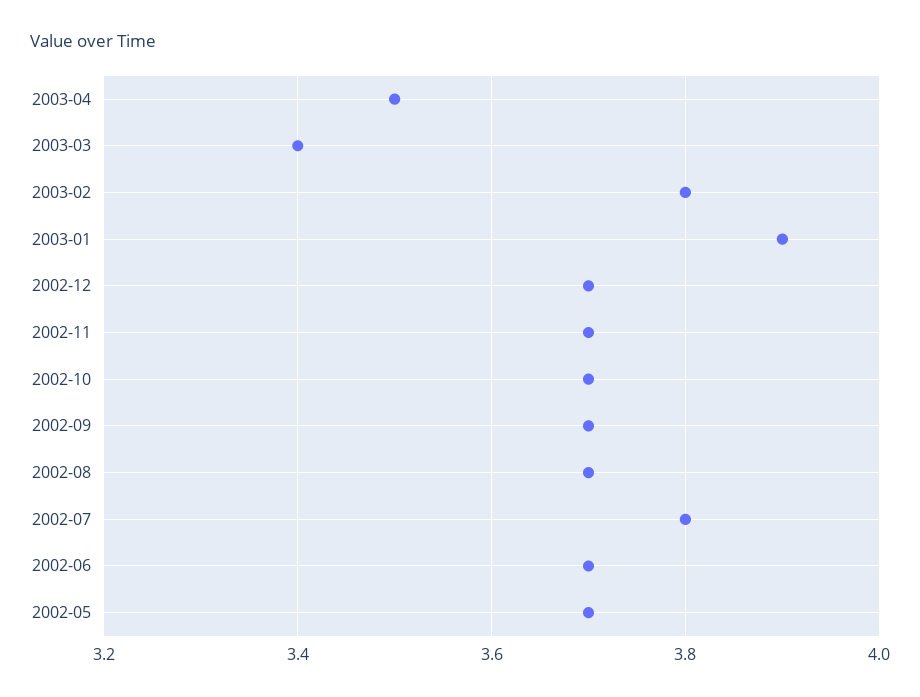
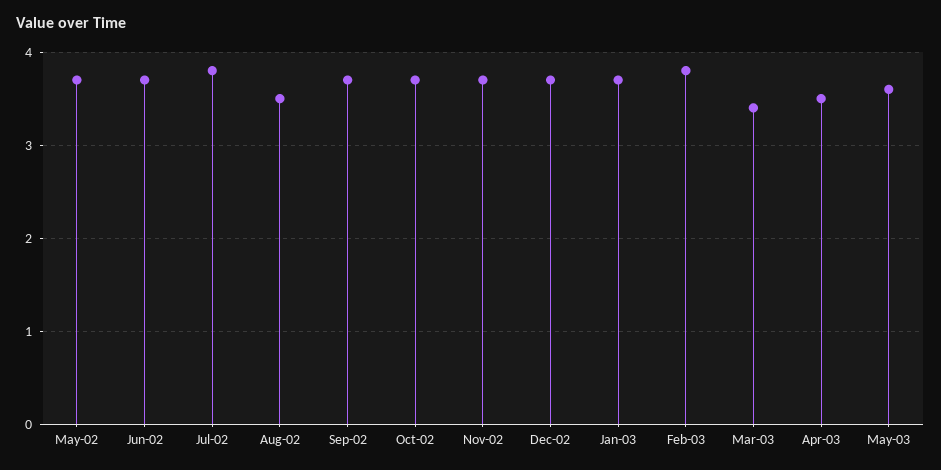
2003-01: 3.9 -> 3.7
2002-08: 3.7 -> 3.5
May-03: none -> 3.6

